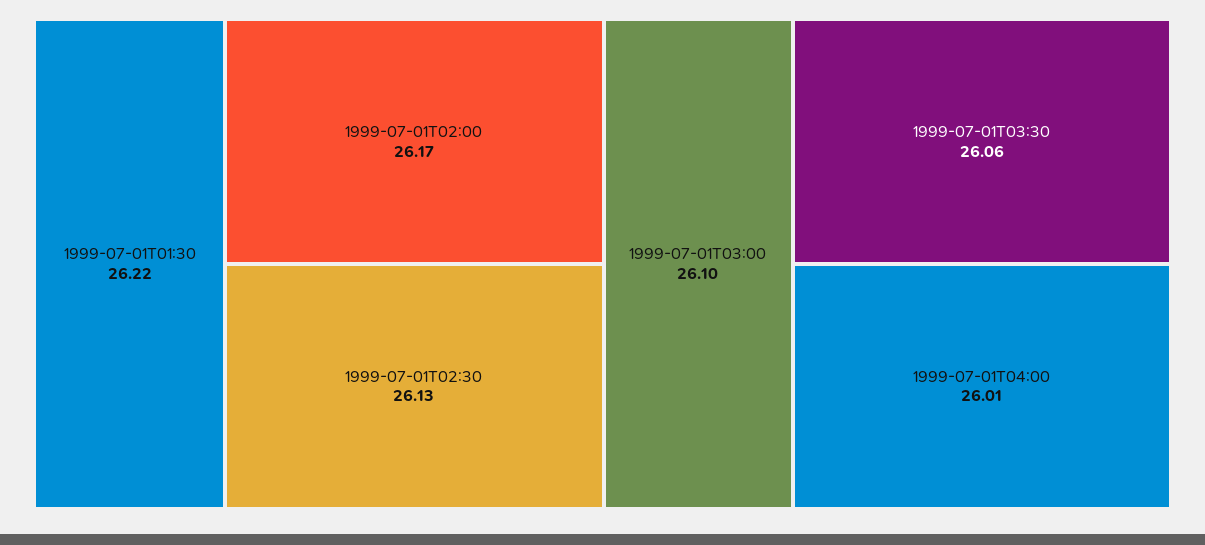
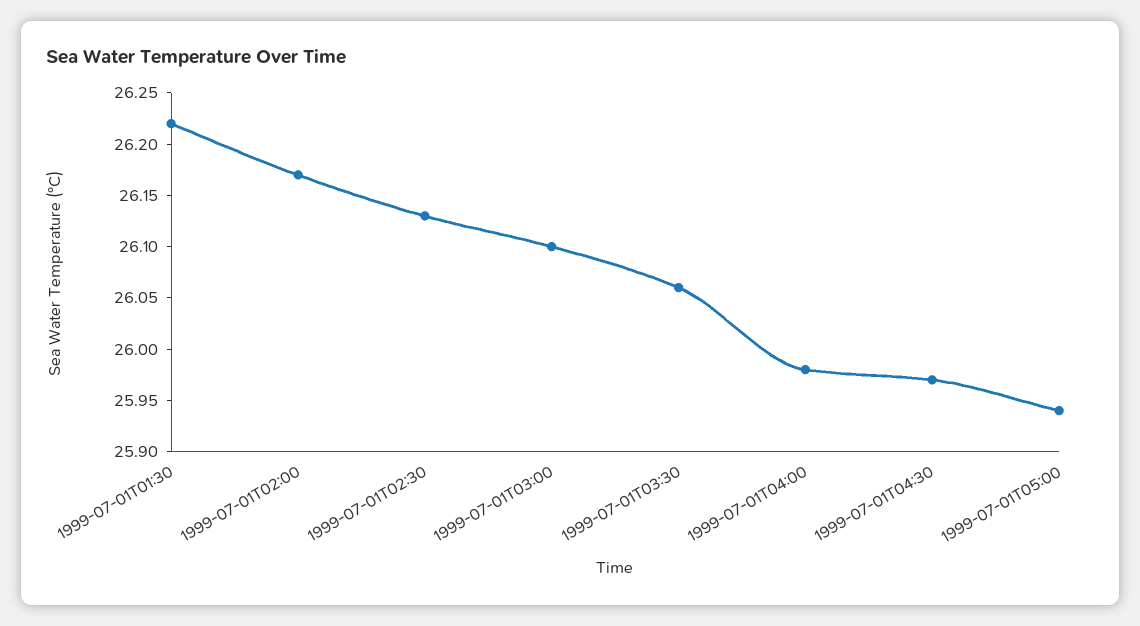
1999-07-01T04:00: 26.01 -> 25.98
1999-07-01T04:30: none -> 25.97
1999-07-01T05:00: none -> 25.94

